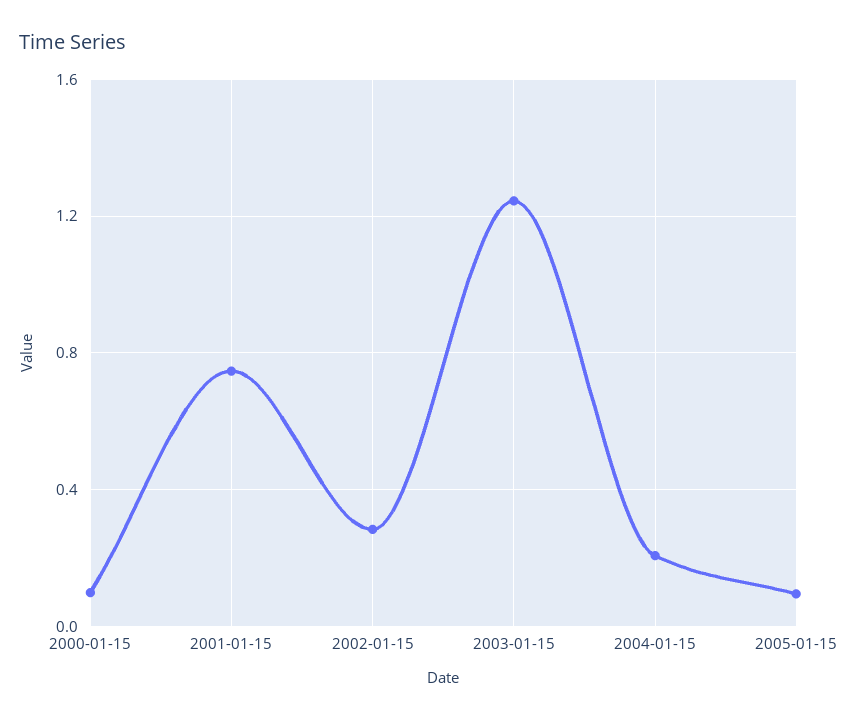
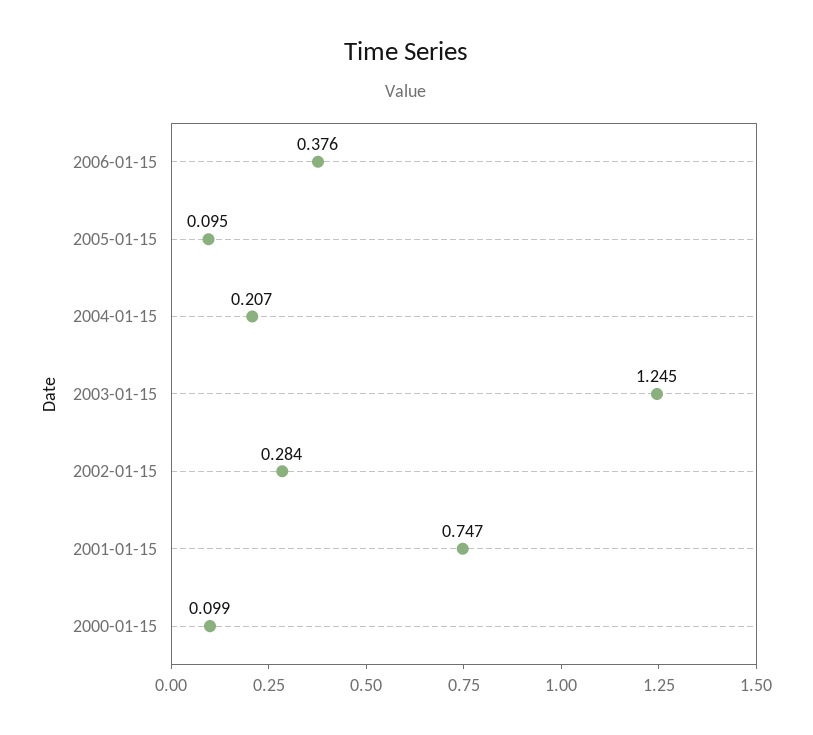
2006-01-15: none -> 0.376

